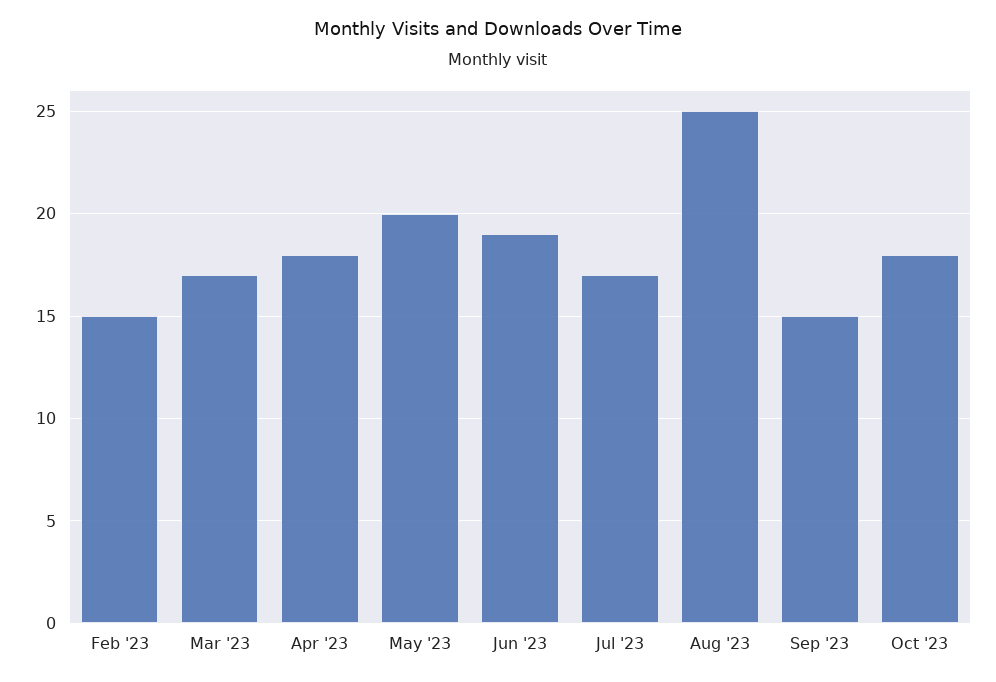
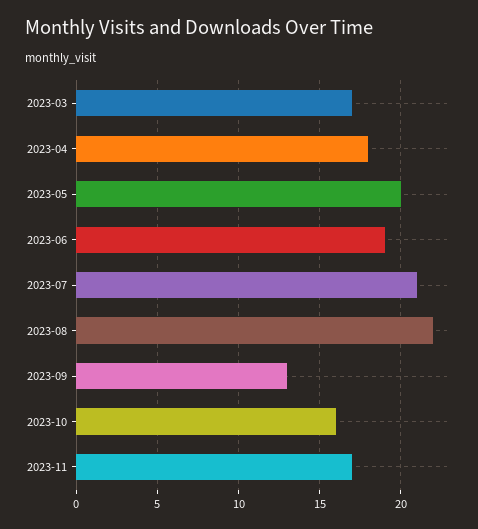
Feb '23: 15 -> none
Jul '23: 17 -> 21
Aug '23: 25 -> 22
Sep '23: 15 -> 13
Oct '23: 18 -> 16
2023-11: none -> 17

